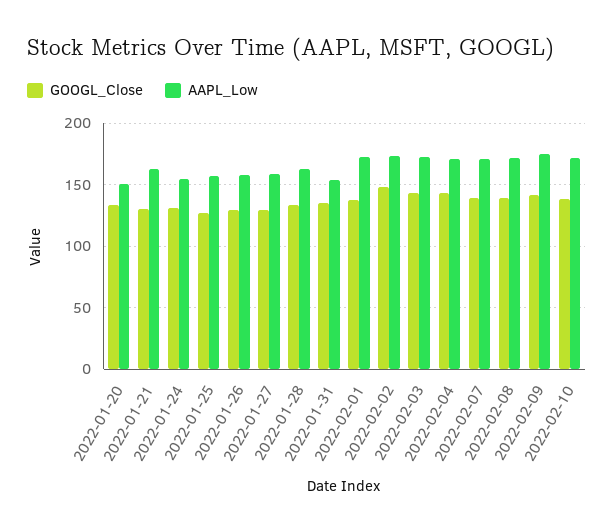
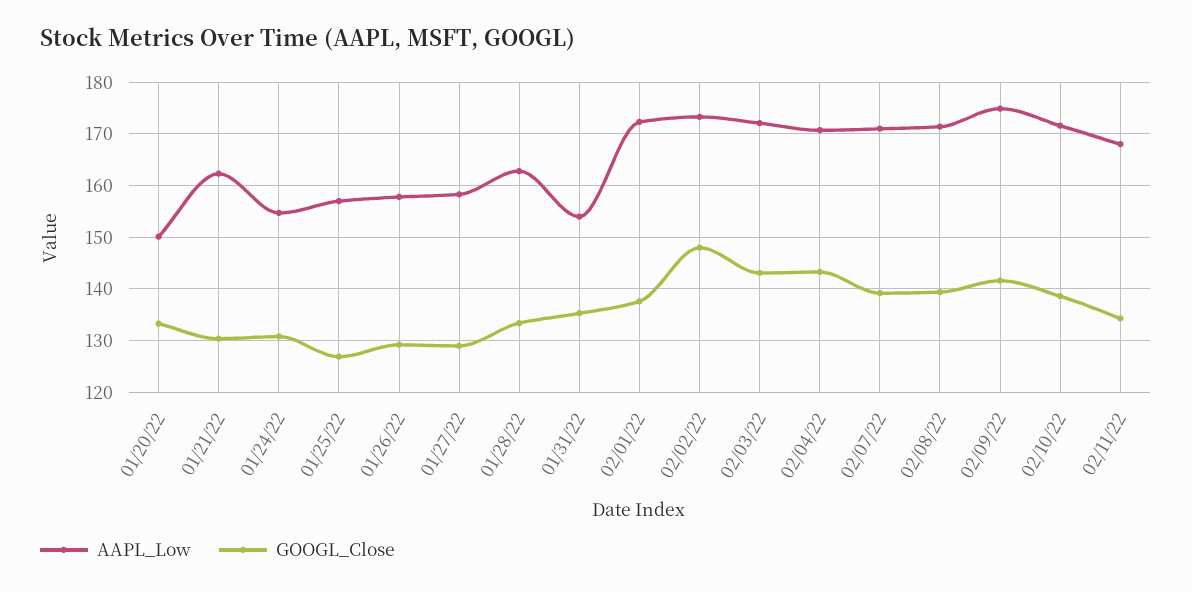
AAPL_Low, 02/11/22: none -> 168
GOOGL_Close, 02/11/22: none -> 134

